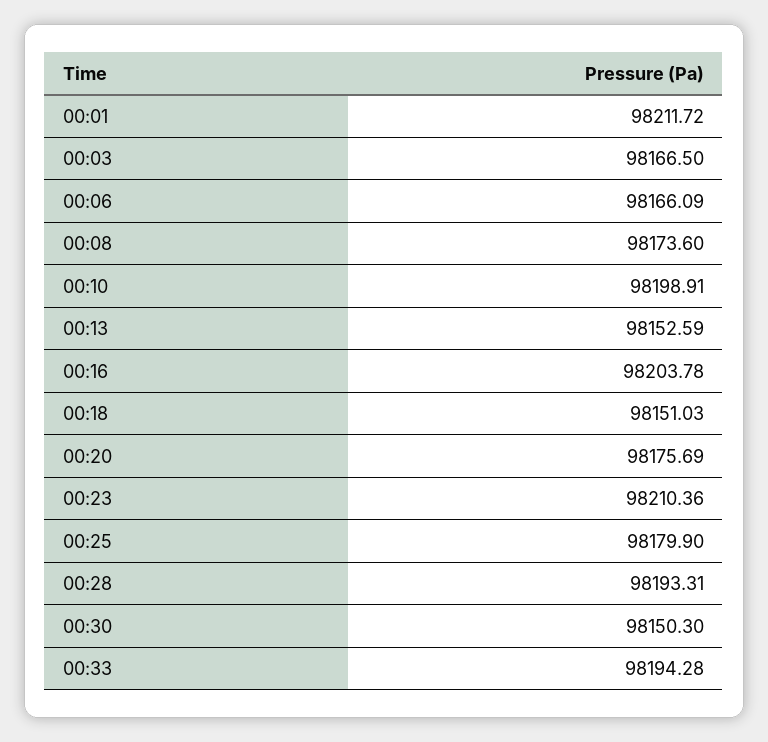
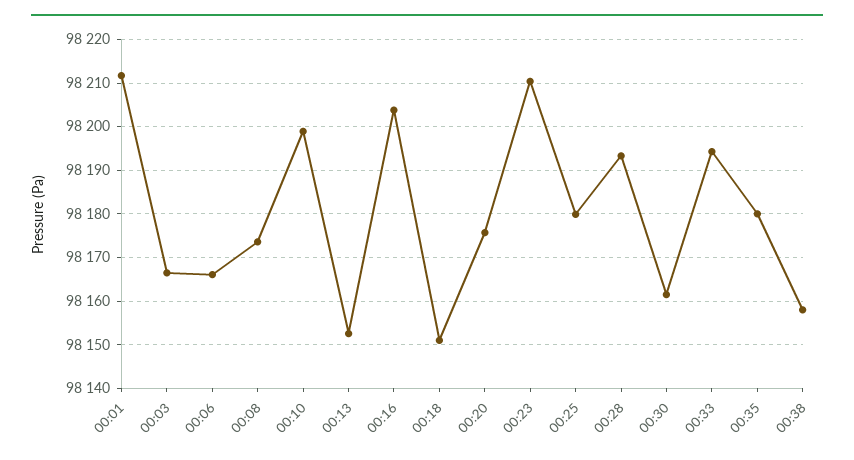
00:30: 98150.3 -> 98162
00:35: none -> 98180
00:38: none -> 98158

